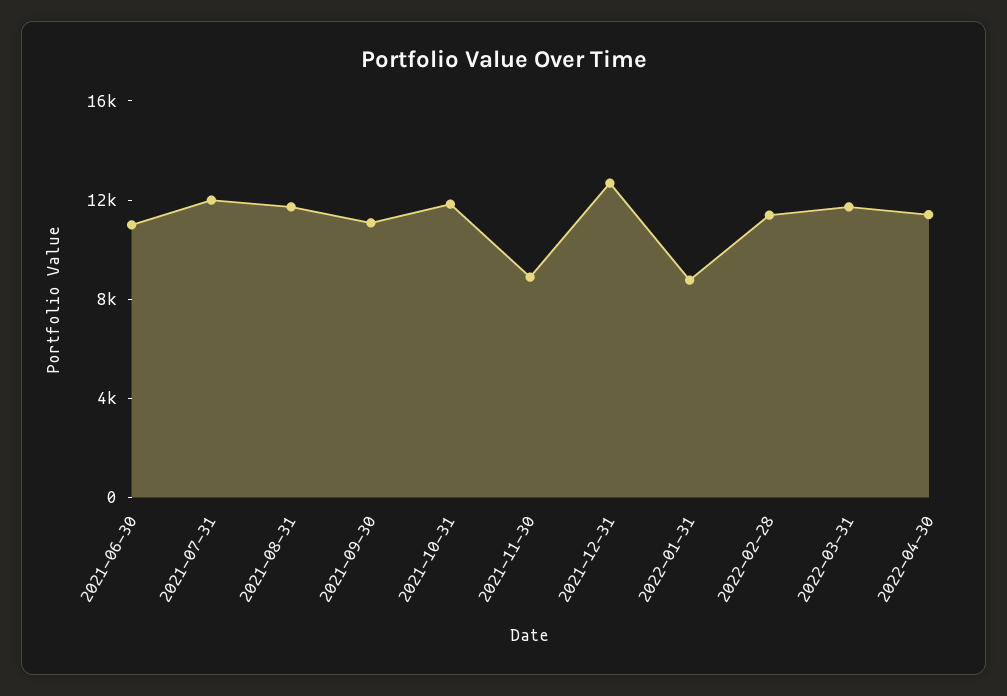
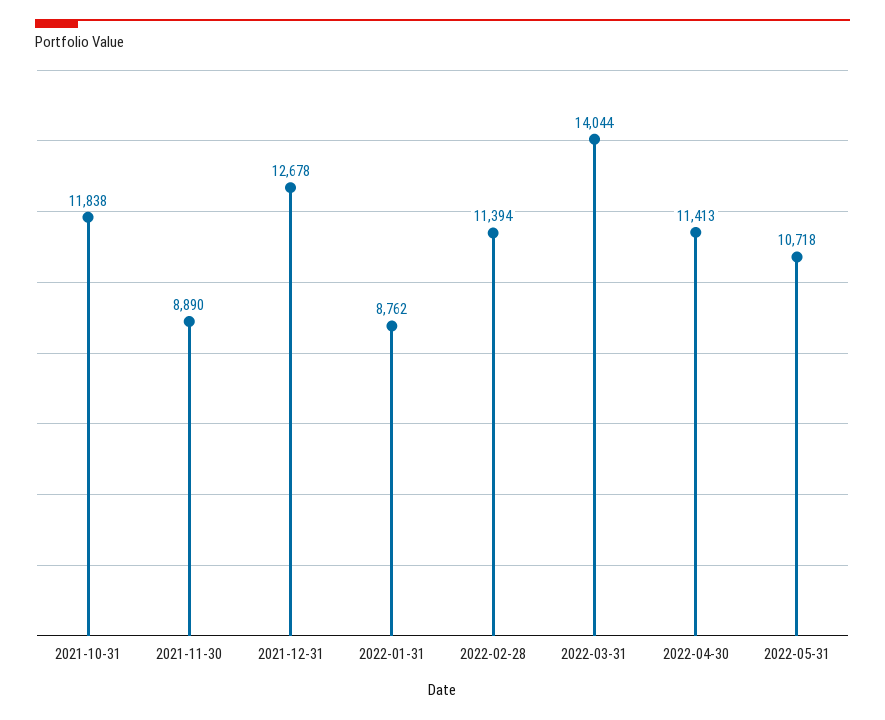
2021-06-30: 11000 -> none
2021-07-31: 12000 -> none
2021-08-31: 12000 -> none
2021-09-30: 11000 -> none
2022-03-31: 12000 -> 14044
2022-05-31: none -> 10718

